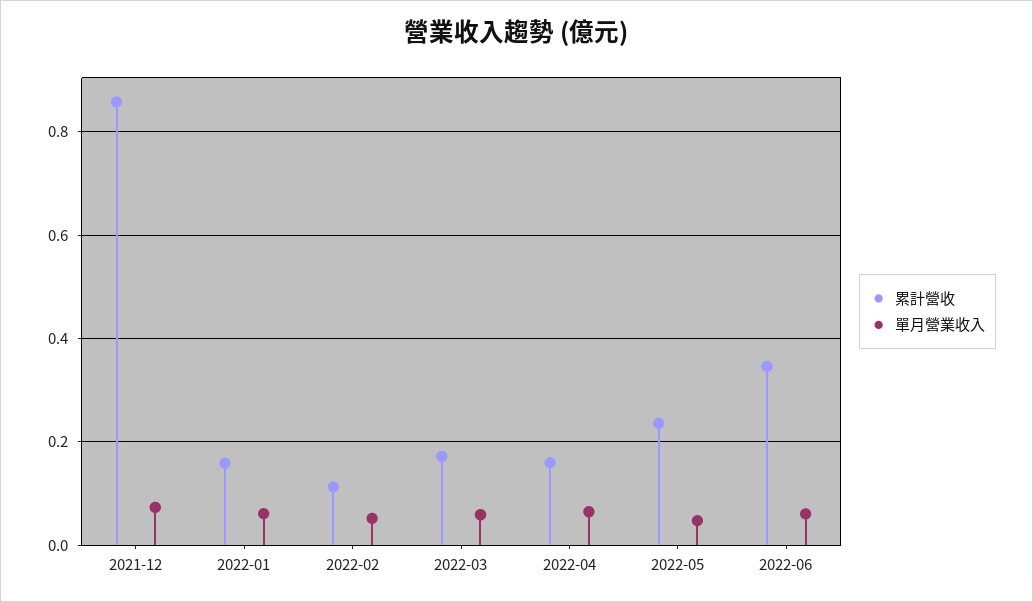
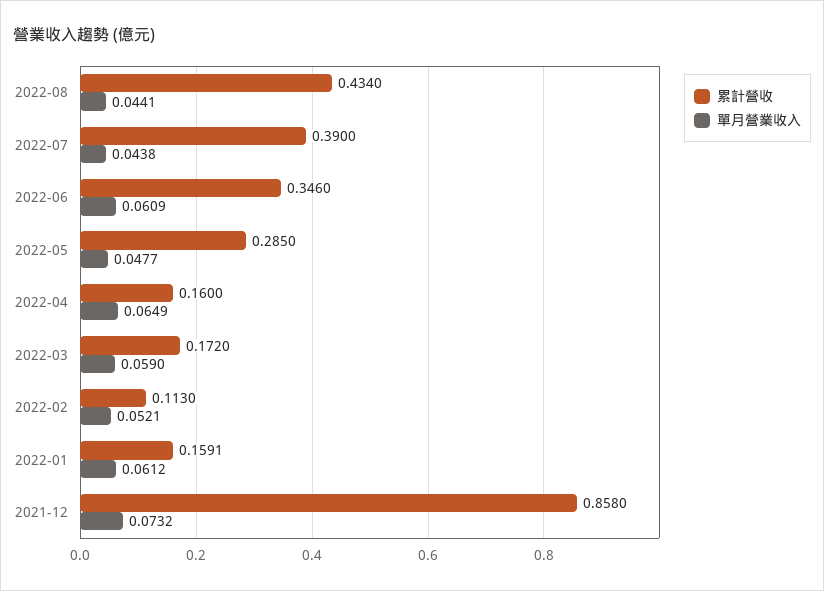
累計營收, 2022-05: 0.24 -> 0.285
累計營收, 2022-08: none -> 0.434
單月營業收入, 2022-08: none -> 0.0441
累計營收, 2022-07: none -> 0.39
單月營業收入, 2022-07: none -> 0.0438

